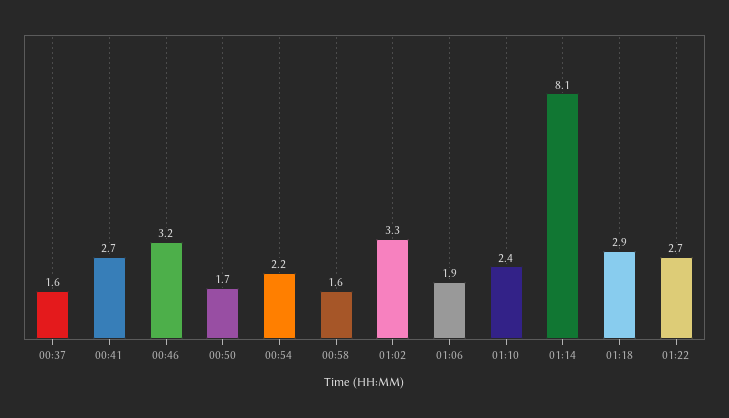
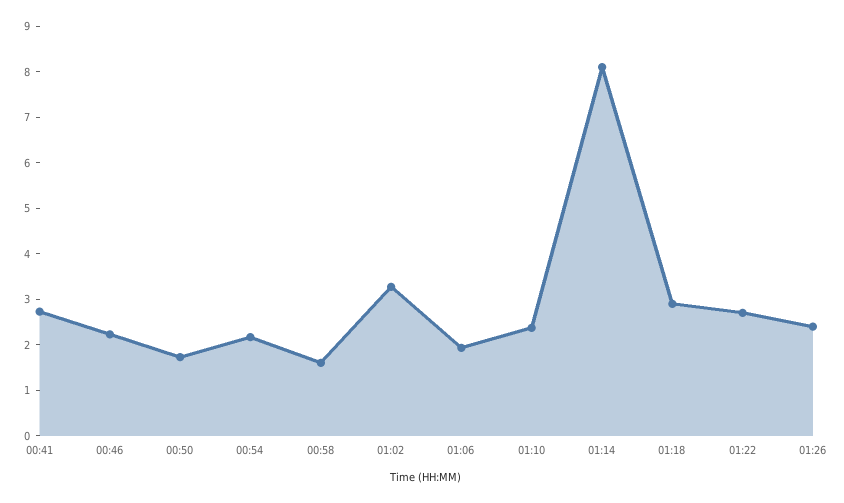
00:37: 1.6 -> none
00:46: 3.2 -> 2.2
01:26: none -> 2.4

